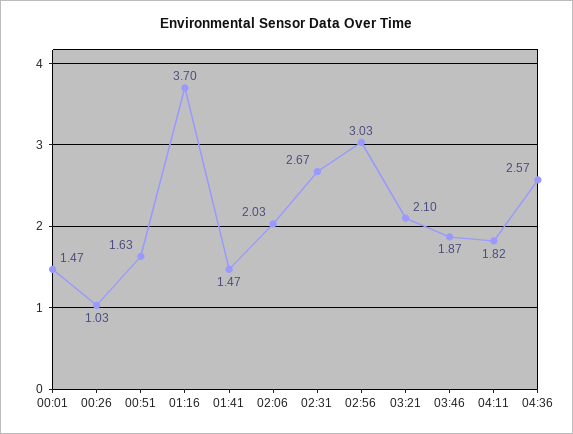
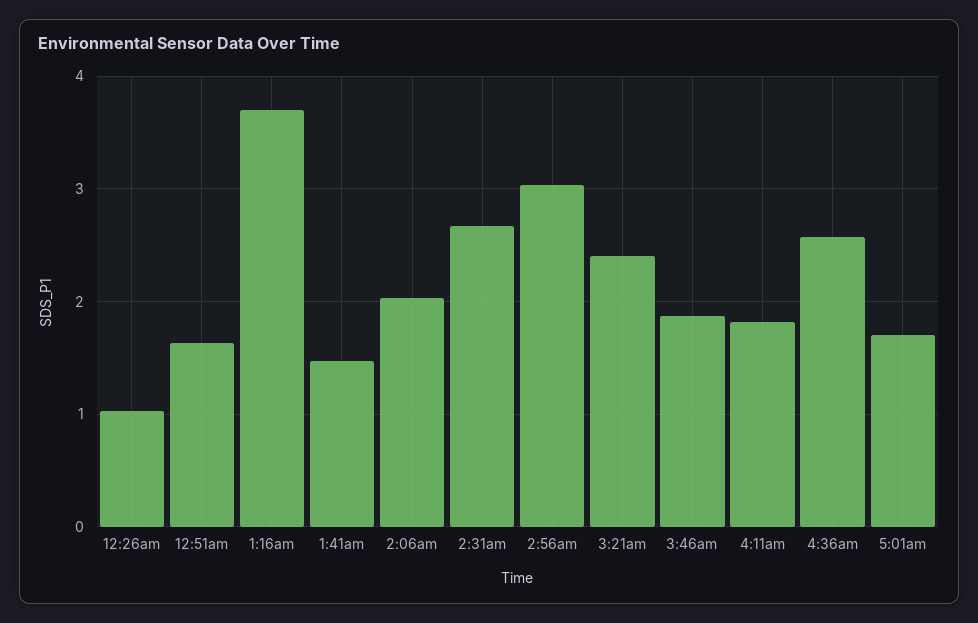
00:01: 1.47 -> none
03:21: 2.1 -> 2.4
5:01am: none -> 1.7

